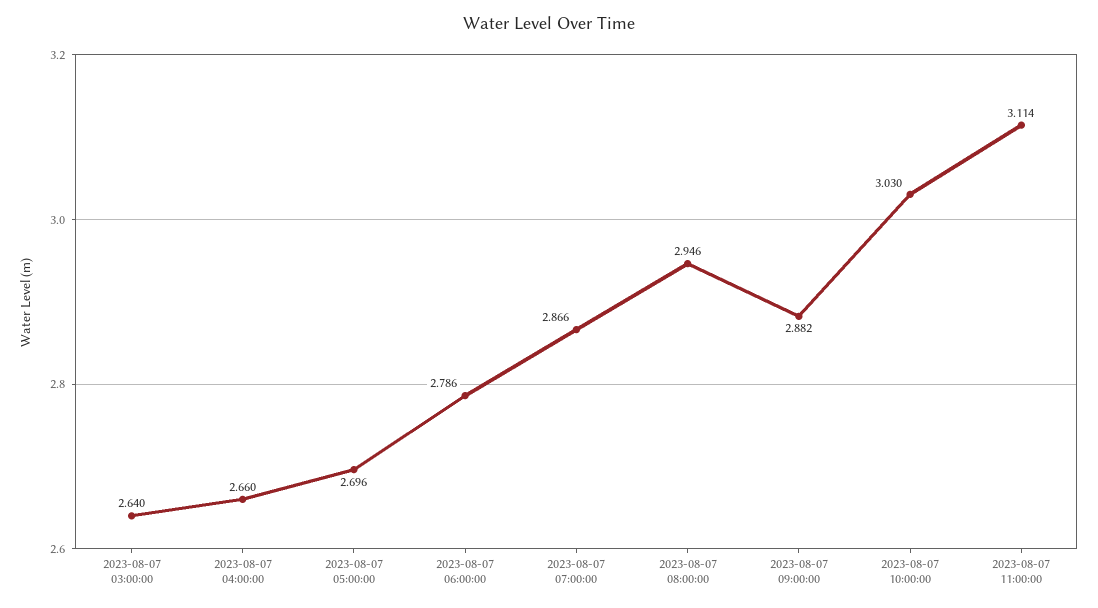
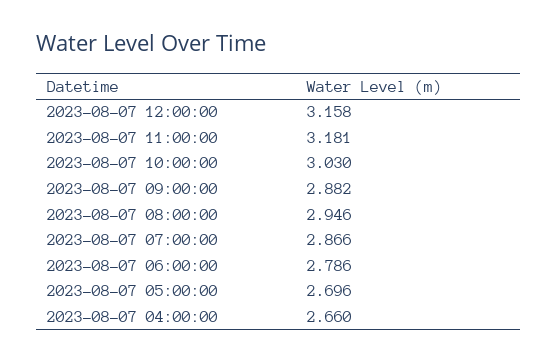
2023-08-07 03:00:00: 2.64 -> none
2023-08-07 11:00:00: 3.114 -> 3.181
2023-08-07 12:00:00: none -> 3.158

